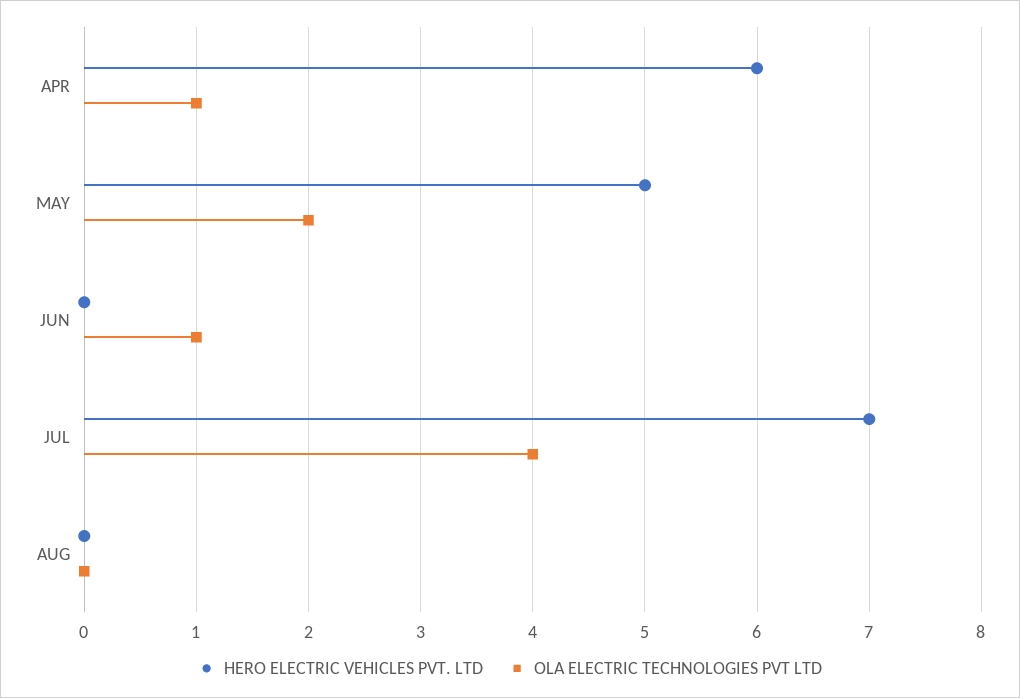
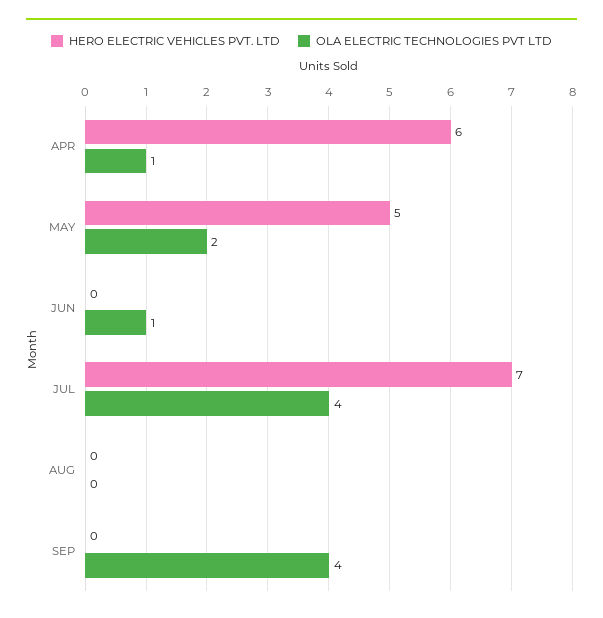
HERO ELECTRIC VEHICLES PVT. LTD, SEP: none -> 0
OLA ELECTRIC TECHNOLOGIES PVT LTD, SEP: none -> 4

